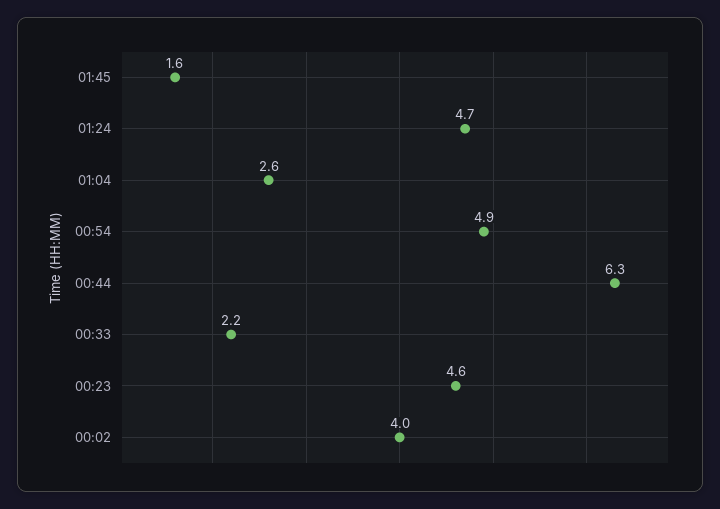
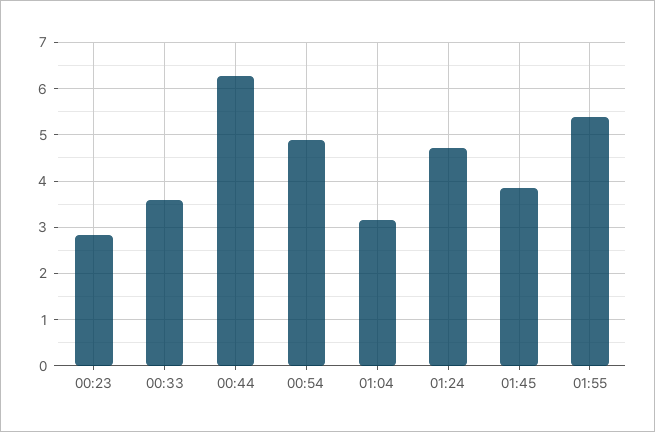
01:45: 1.6 -> 3.8
01:04: 2.6 -> 3.2
00:33: 2.2 -> 3.6
00:23: 4.6 -> 2.8
00:02: 4 -> none
01:55: none -> 5.4

